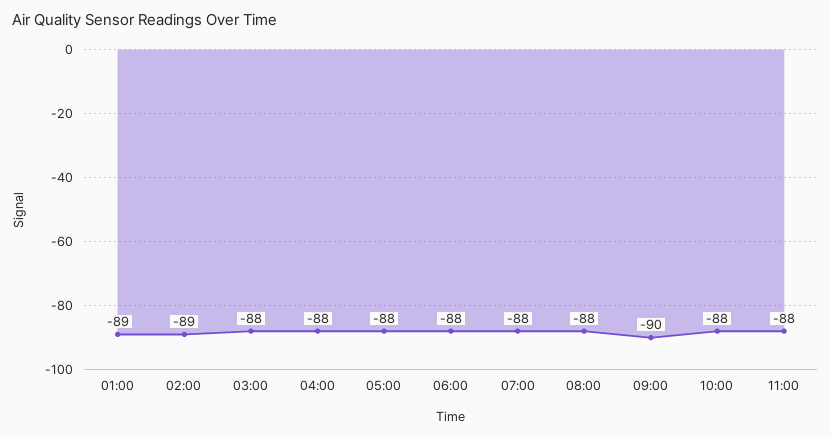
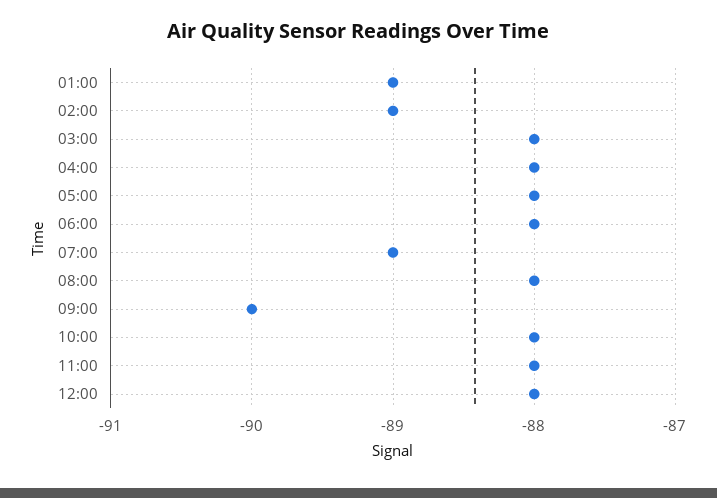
07:00: -88 -> -89
12:00: none -> -88

